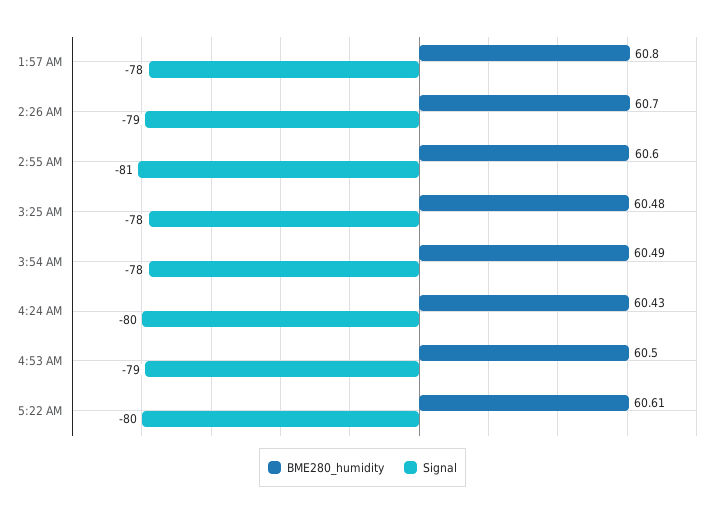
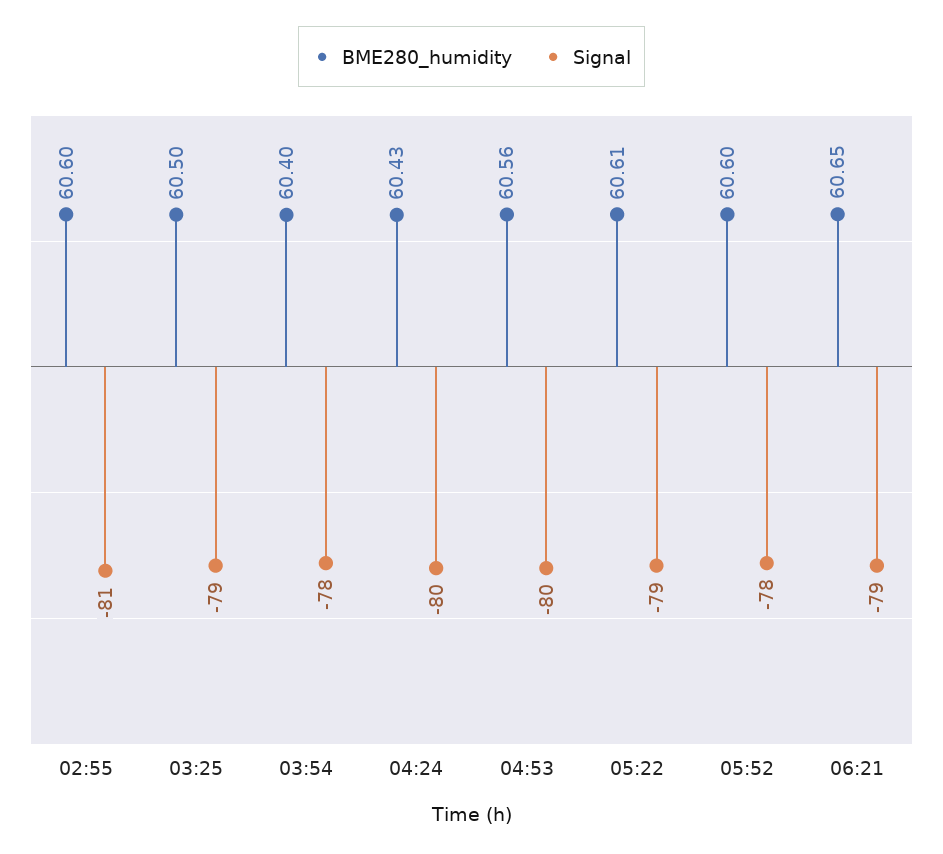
BME280_humidity, 1:57 AM: 60.8 -> none
Signal, 1:57 AM: -78 -> none
BME280_humidity, 2:26 AM: 60.7 -> none
Signal, 2:26 AM: -79 -> none
BME280_humidity, 3:25 AM: 60.48 -> 60.5
Signal, 3:25 AM: -78 -> -79
BME280_humidity, 3:54 AM: 60.49 -> 60.4
BME280_humidity, 4:53 AM: 60.5 -> 60.56
Signal, 4:53 AM: -79 -> -80
Signal, 5:22 AM: -80 -> -79
BME280_humidity, 05:52: none -> 60.6
Signal, 05:52: none -> -78
BME280_humidity, 06:21: none -> 60.65
Signal, 06:21: none -> -79

